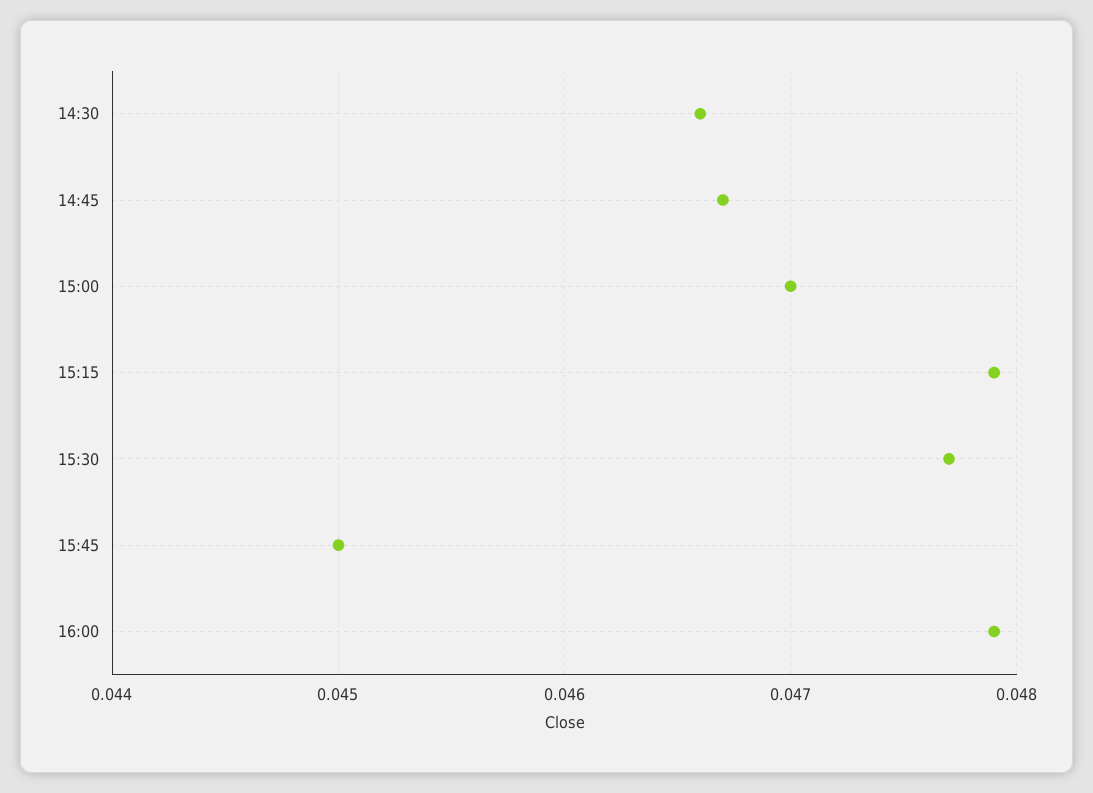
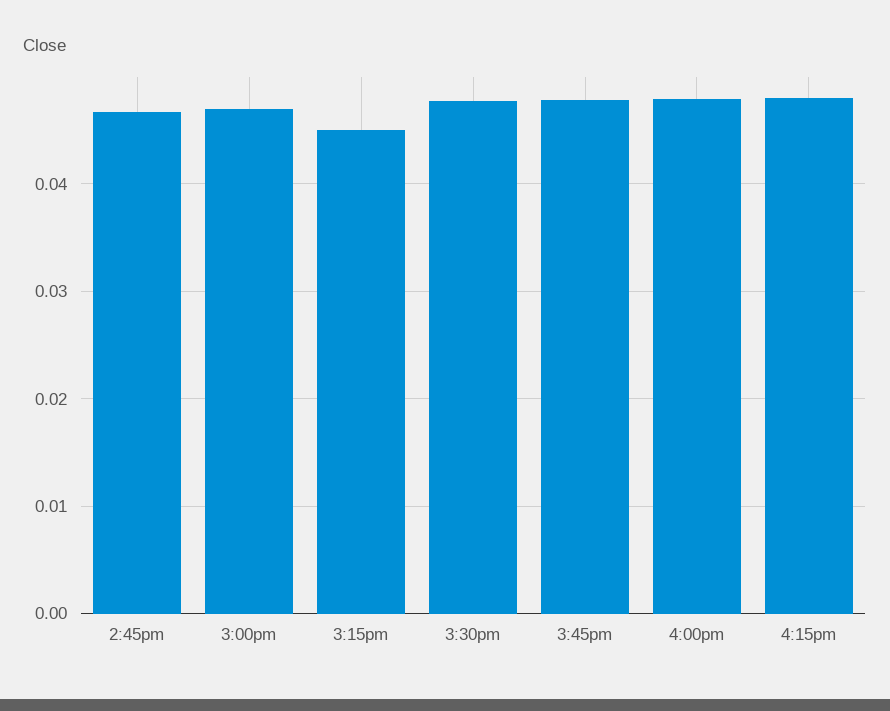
14:30: 0.0466 -> none
15:15: 0.0479 -> 0.045
15:45: 0.045 -> 0.048
4:15pm: none -> 0.048

